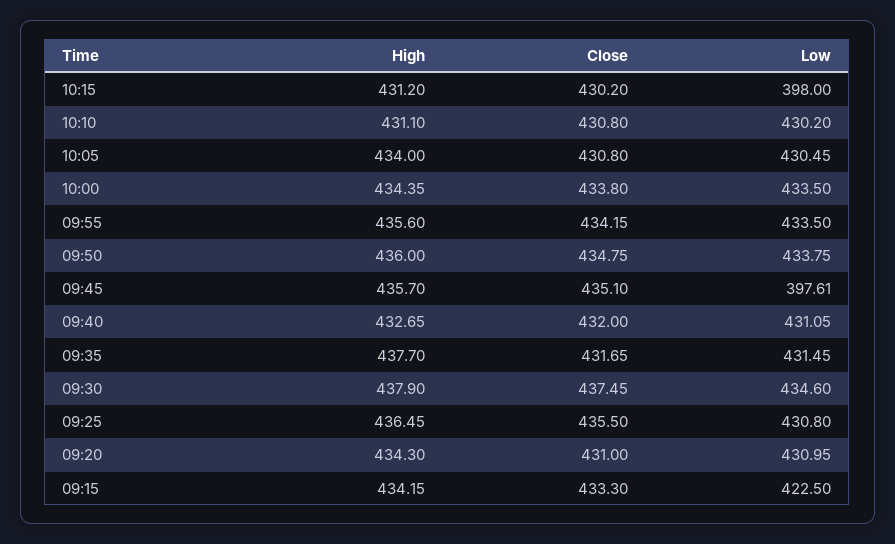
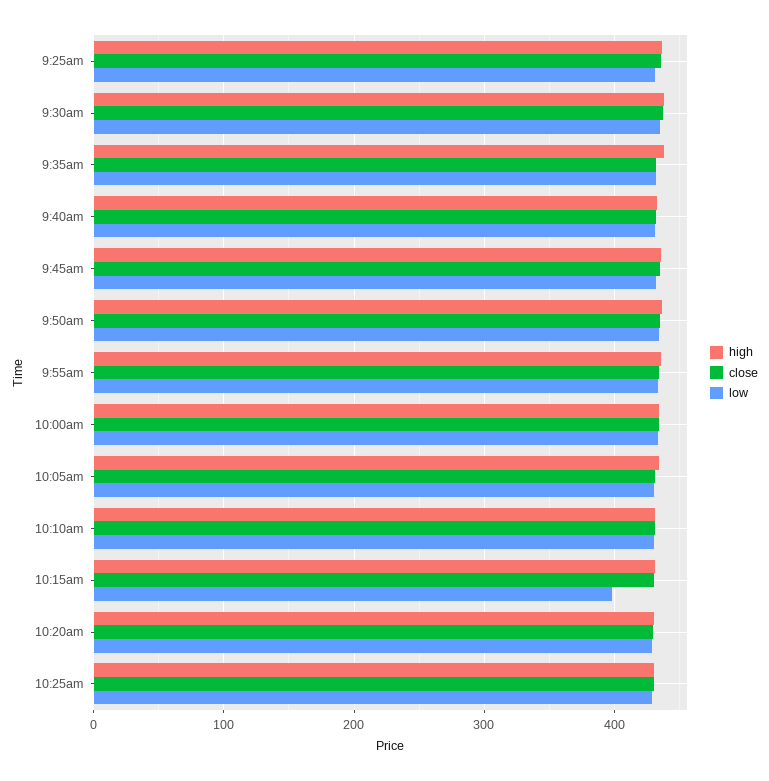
Low, 09:45: 397.61 -> 430
High, 09:20: 434.3 -> none
Close, 09:20: 431 -> none
Low, 09:20: 430.95 -> none
High, 09:15: 434.15 -> none
Close, 09:15: 433.3 -> none
Low, 09:15: 422.5 -> none
High, 10:20am: none -> 430
Close, 10:20am: none -> 430
Low, 10:20am: none -> 430
High, 10:25am: none -> 430
Close, 10:25am: none -> 430
Low, 10:25am: none -> 430

